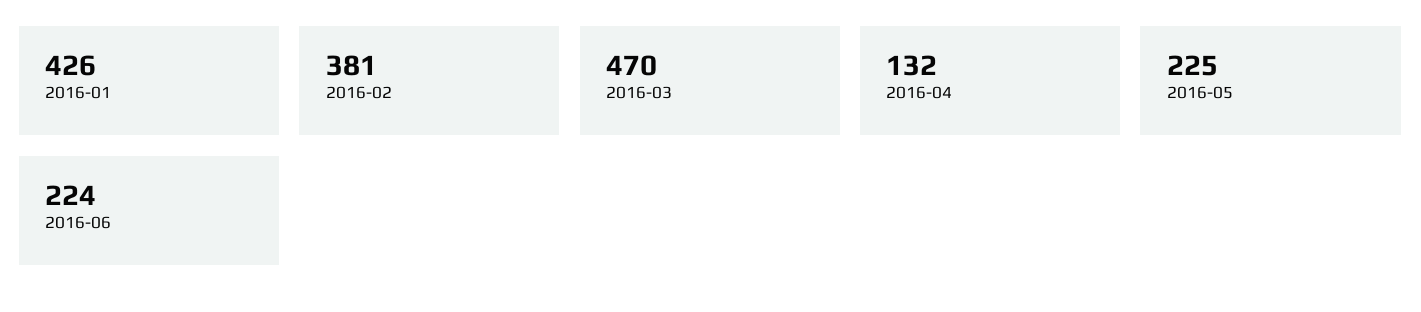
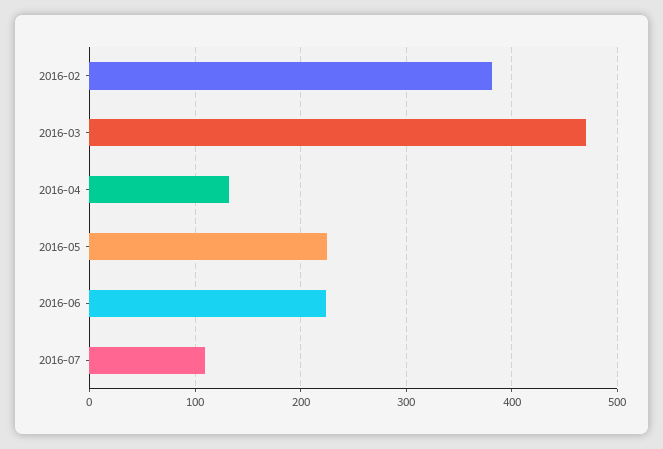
2016-01: 426 -> none
2016-07: none -> 110

